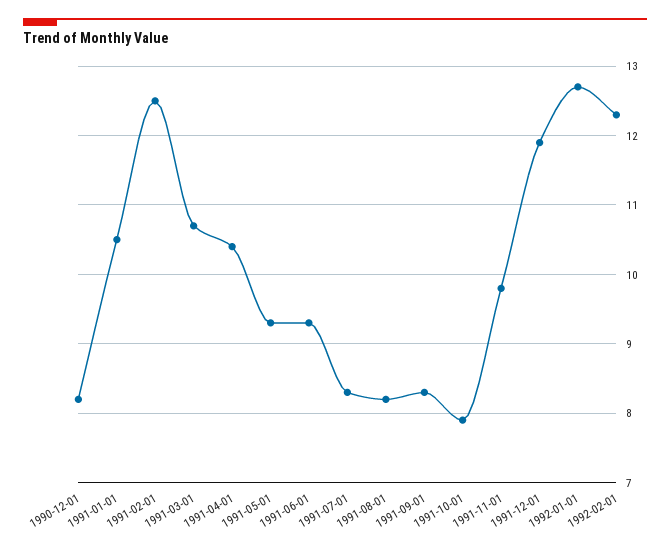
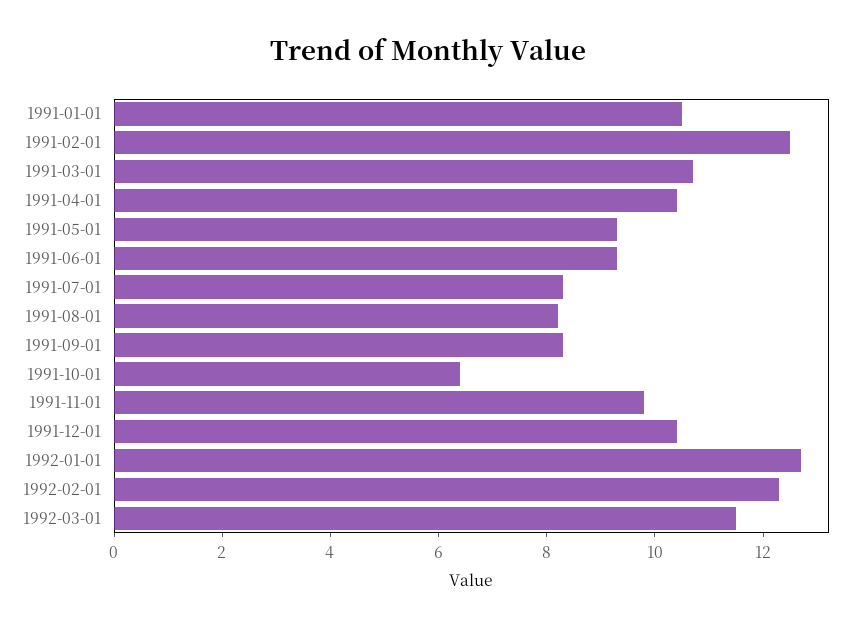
1990-12-01: 8.2 -> none
1991-10-01: 7.9 -> 6.5
1991-12-01: 11.9 -> 10.5
1992-03-01: none -> 11.5

